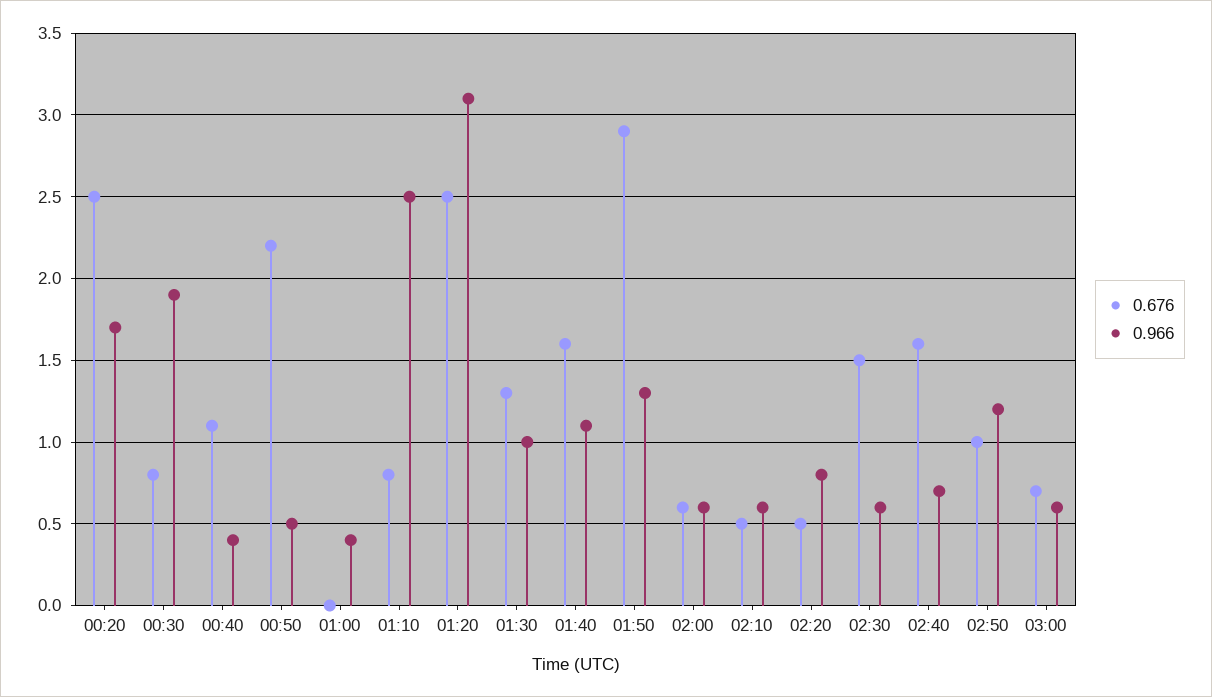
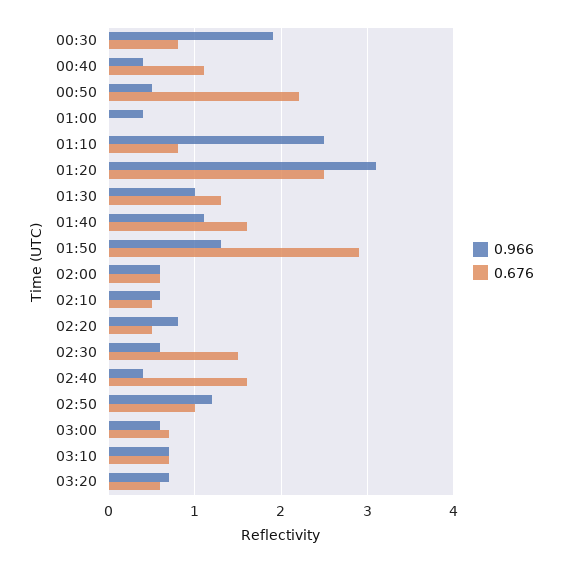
0.676, 00:20: 2.5 -> none
0.966, 00:20: 1.7 -> none
0.966, 02:40: 0.7 -> 0.4
0.966, 03:10: none -> 0.7
0.676, 03:10: none -> 0.7
0.966, 03:20: none -> 0.7
0.676, 03:20: none -> 0.6

